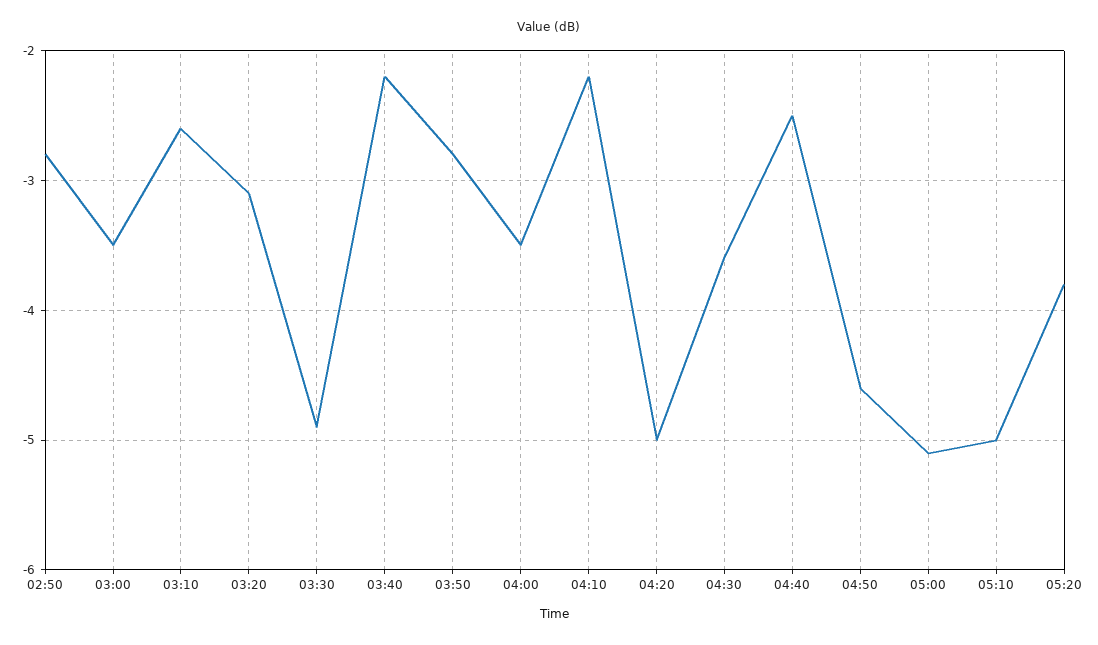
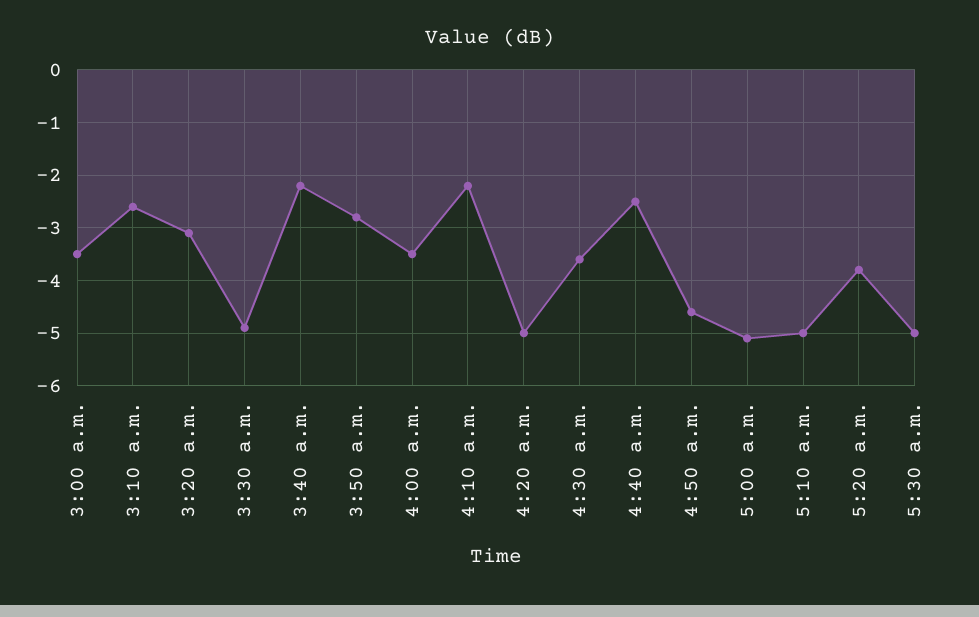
02:50: -2.8 -> none
5:30 a.m.: none -> -5

